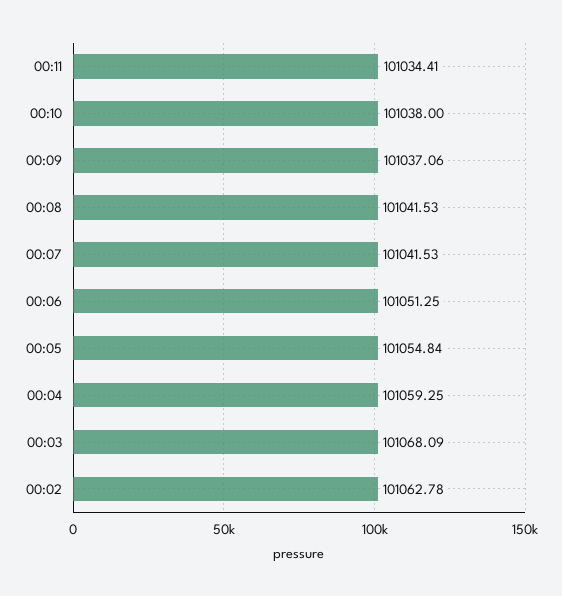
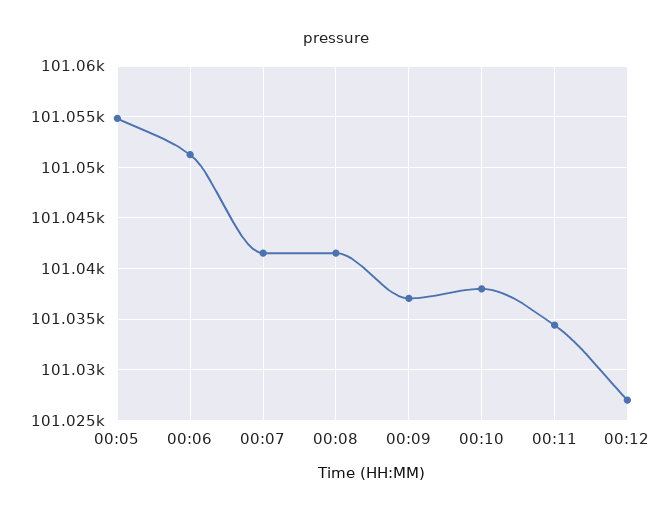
00:04: 101059.25 -> none
00:03: 101068.09 -> none
00:02: 101062.78 -> none
00:12: none -> 101027

